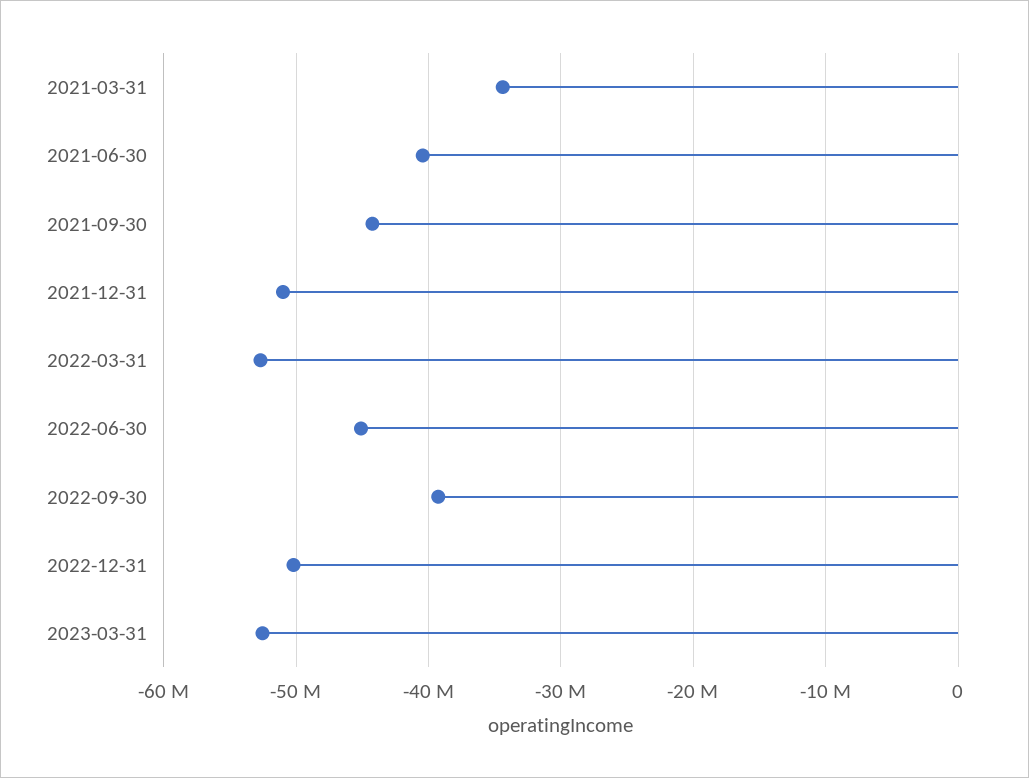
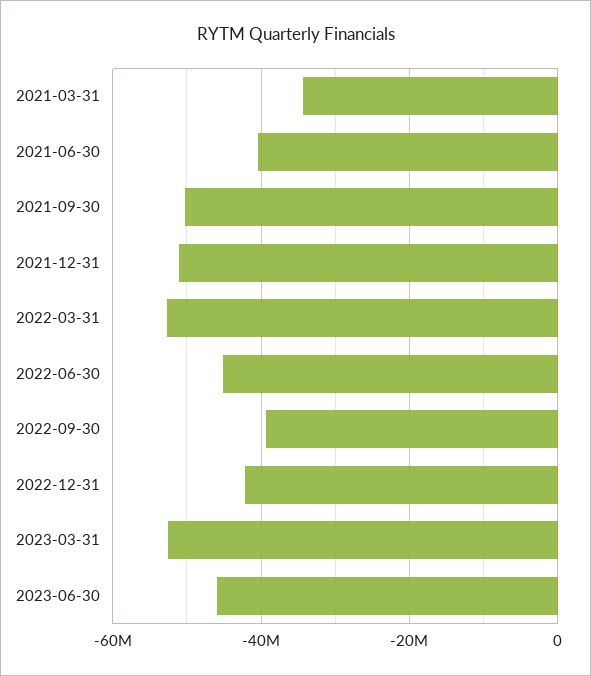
2021-09-30: -44000000 -> -50000000
2022-12-31: -50000000 -> -42000000
2023-06-30: none -> -46000000

